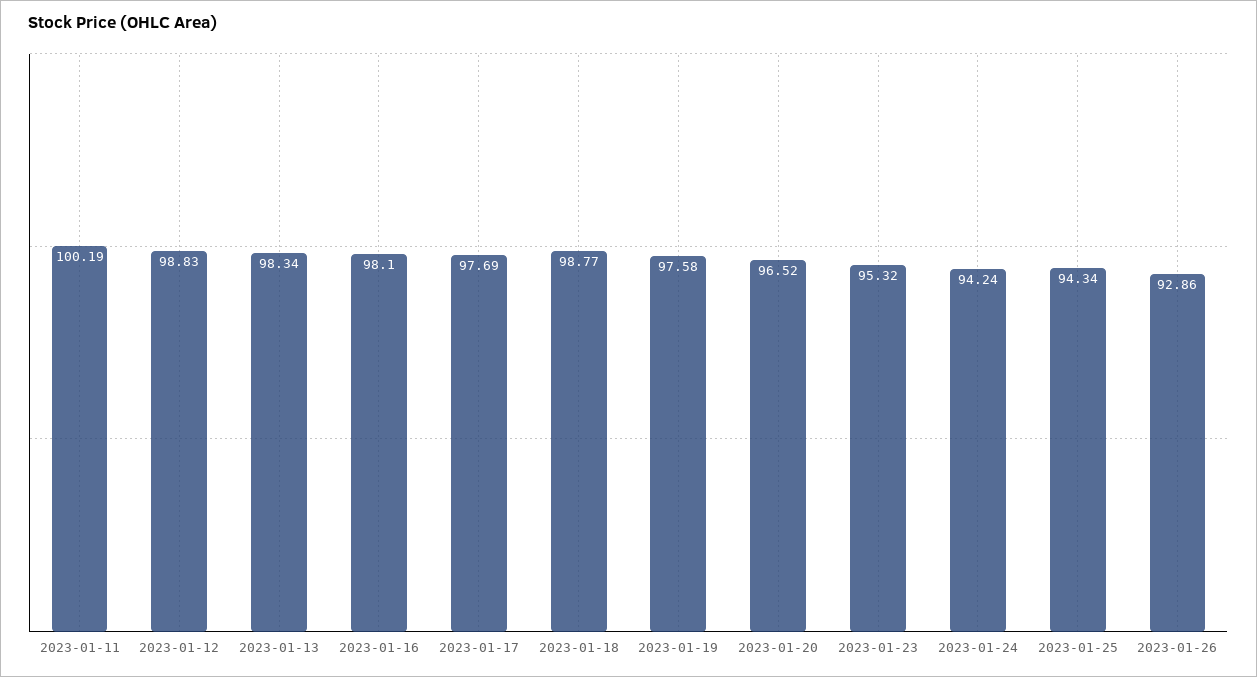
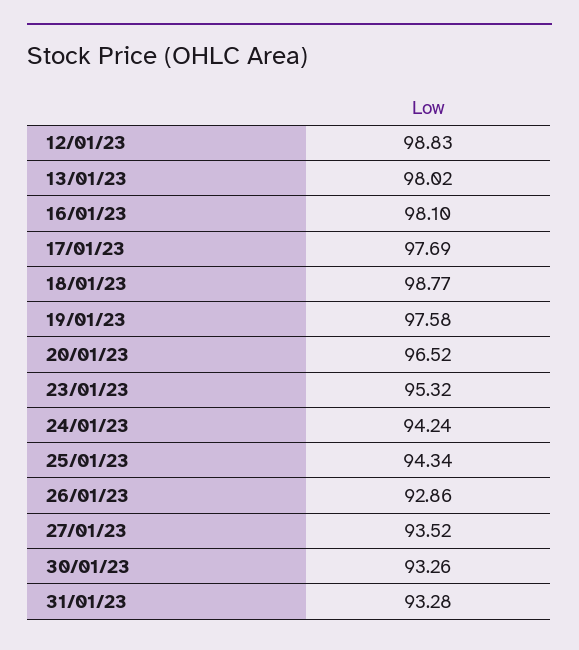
2023-01-11: 100.19 -> none
2023-01-13: 98.34 -> 98.02
27/01/23: none -> 93.52
30/01/23: none -> 93.26
31/01/23: none -> 93.28

